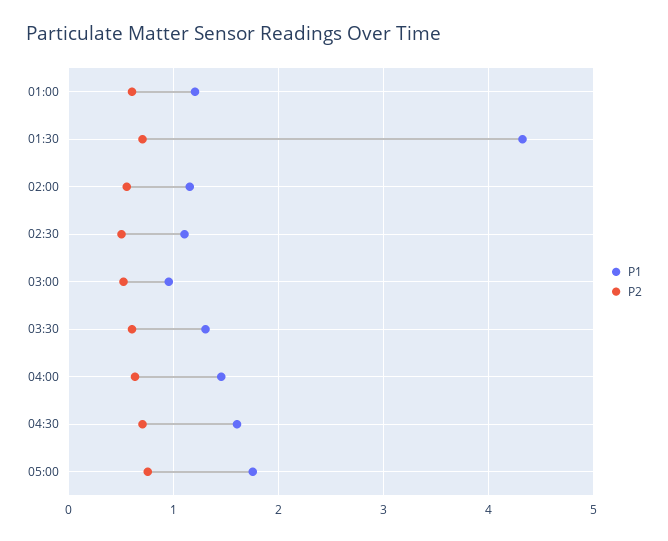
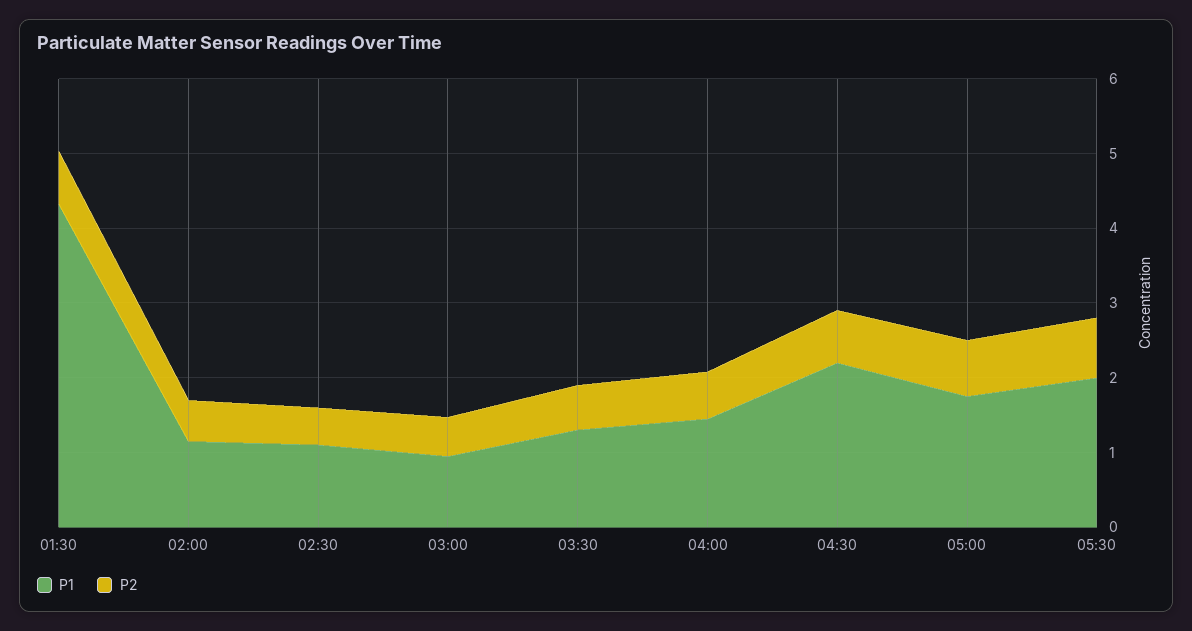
P1, 01:00: 1.2 -> none
P2, 01:00: 0.6 -> none
P1, 04:30: 1.6 -> 2.2
P1, 05:30: none -> 2
P2, 05:30: none -> 0.8

